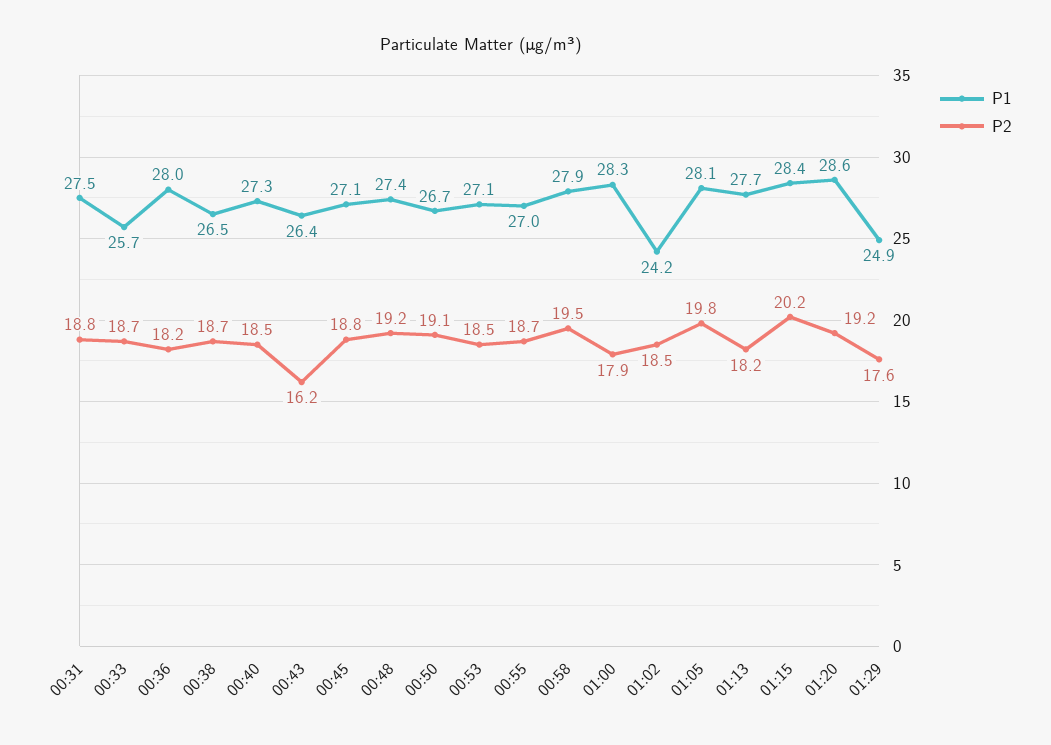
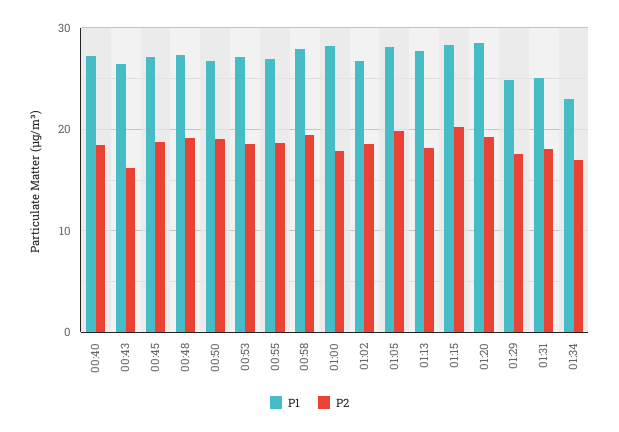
P1, 00:31: 27.5 -> none
P2, 00:31: 18.8 -> none
P1, 00:33: 25.7 -> none
P2, 00:33: 18.7 -> none
P1, 00:36: 28 -> none
P2, 00:36: 18.2 -> none
P1, 00:38: 26.5 -> none
P2, 00:38: 18.7 -> none
P1, 01:02: 24.2 -> 27
P1, 01:31: none -> 25
P2, 01:31: none -> 18
P1, 01:34: none -> 23
P2, 01:34: none -> 17

